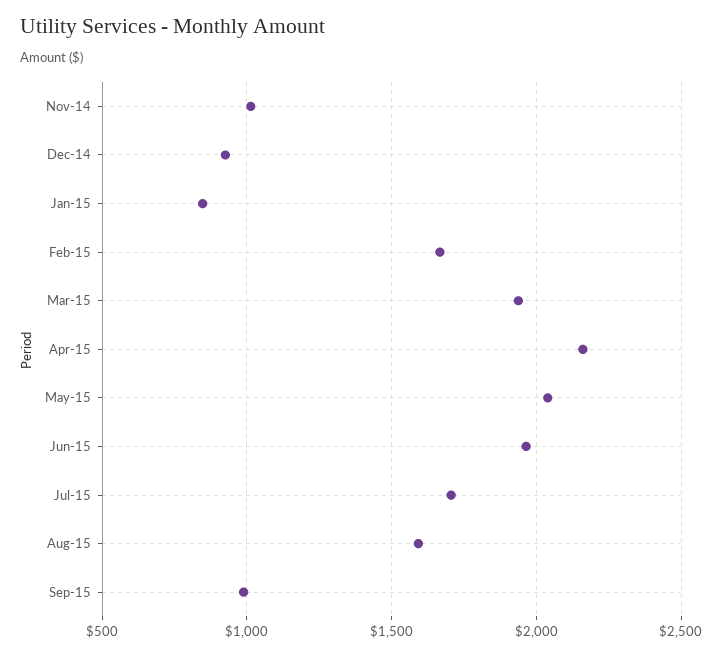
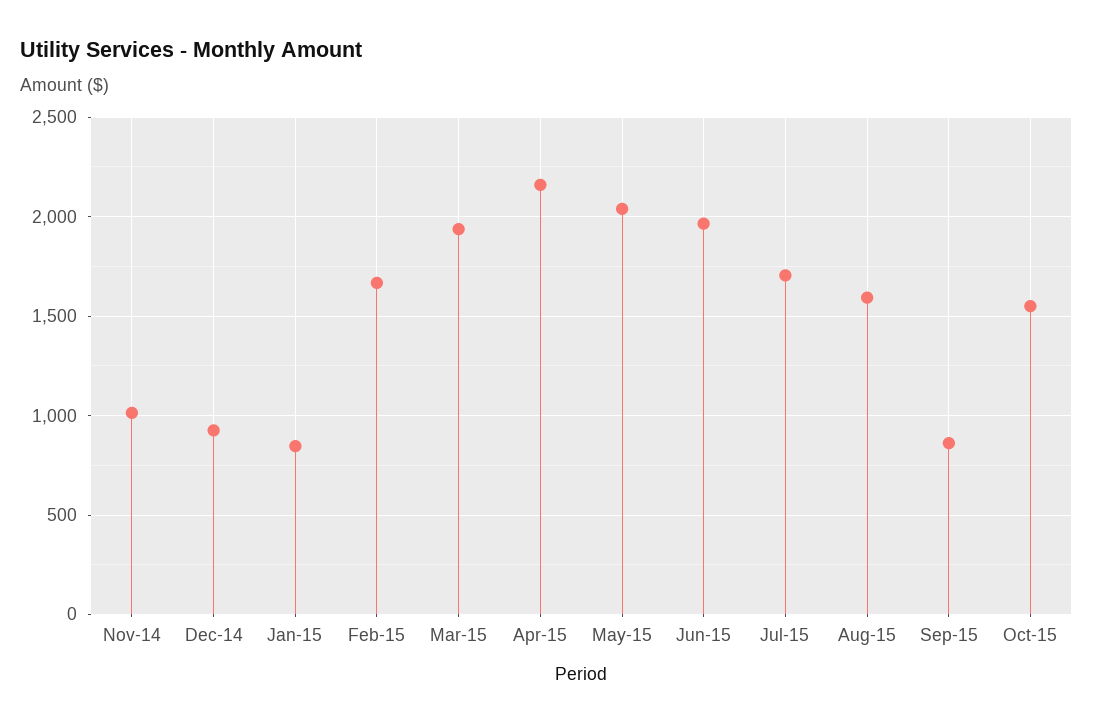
Sep-15: 1000 -> 850
Oct-15: none -> 1550

